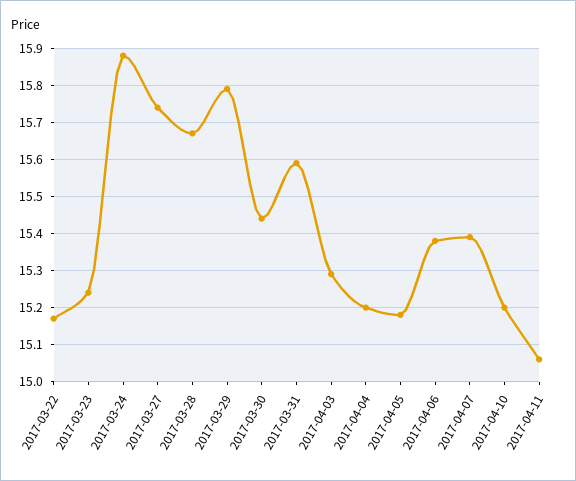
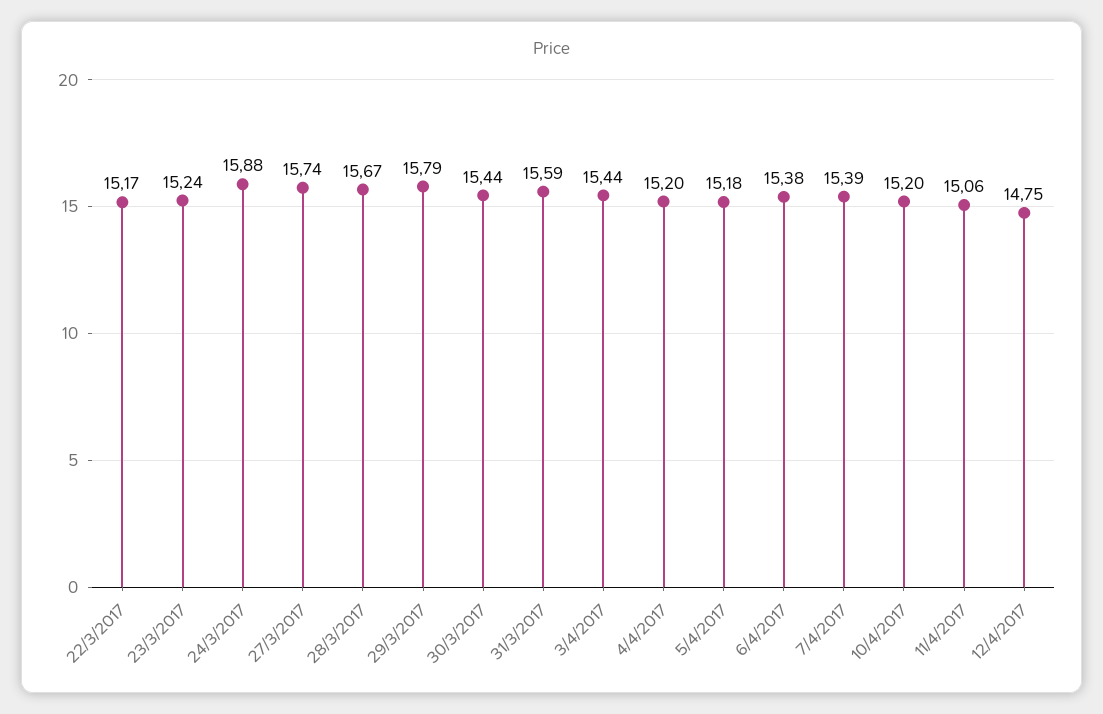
2017-04-03: 15.3 -> 15.44
12/4/2017: none -> 14.75

